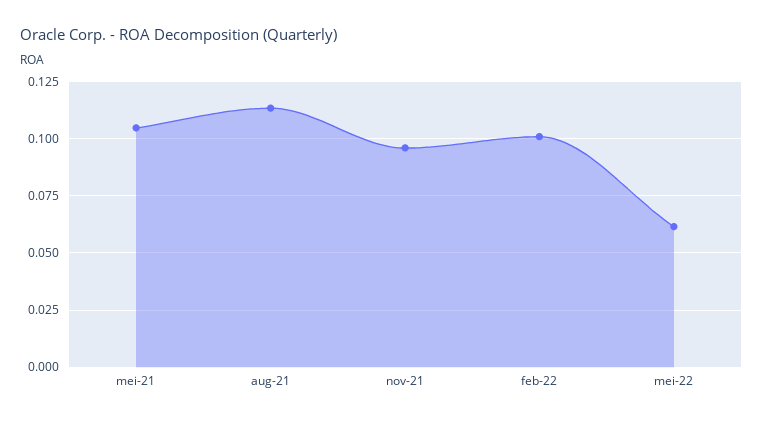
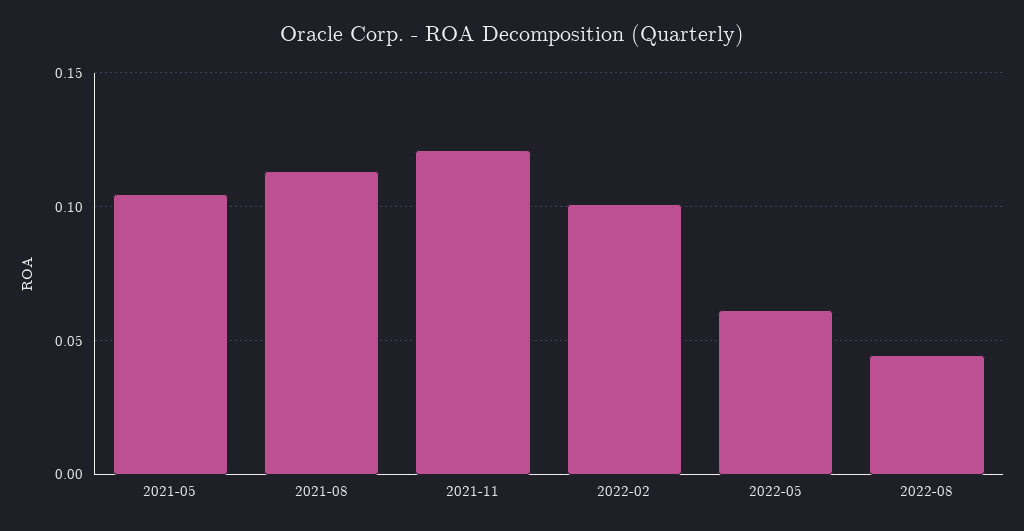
nov-21: 0.095 -> 0.12
2022-08: none -> 0.045

